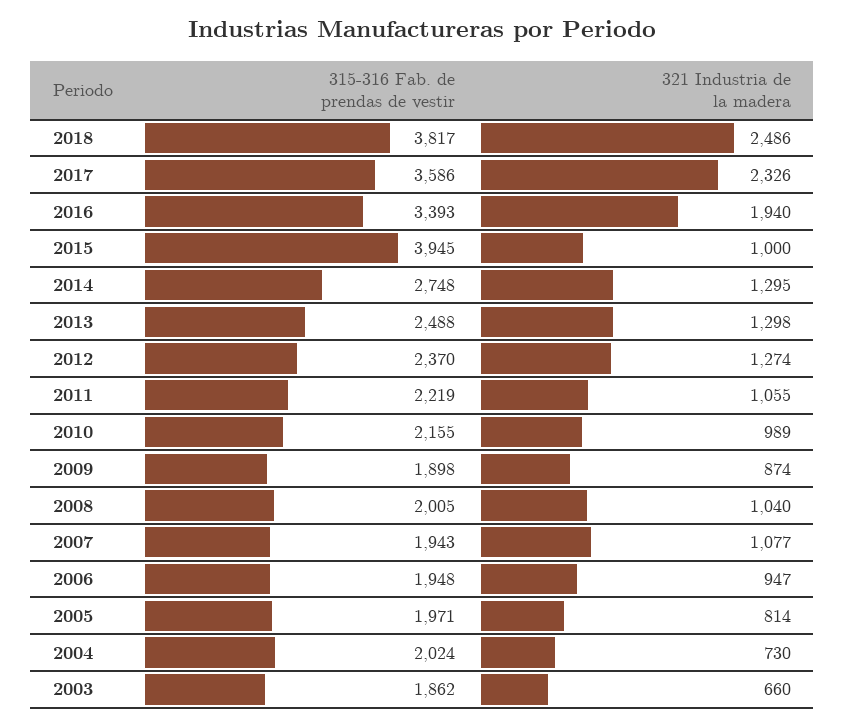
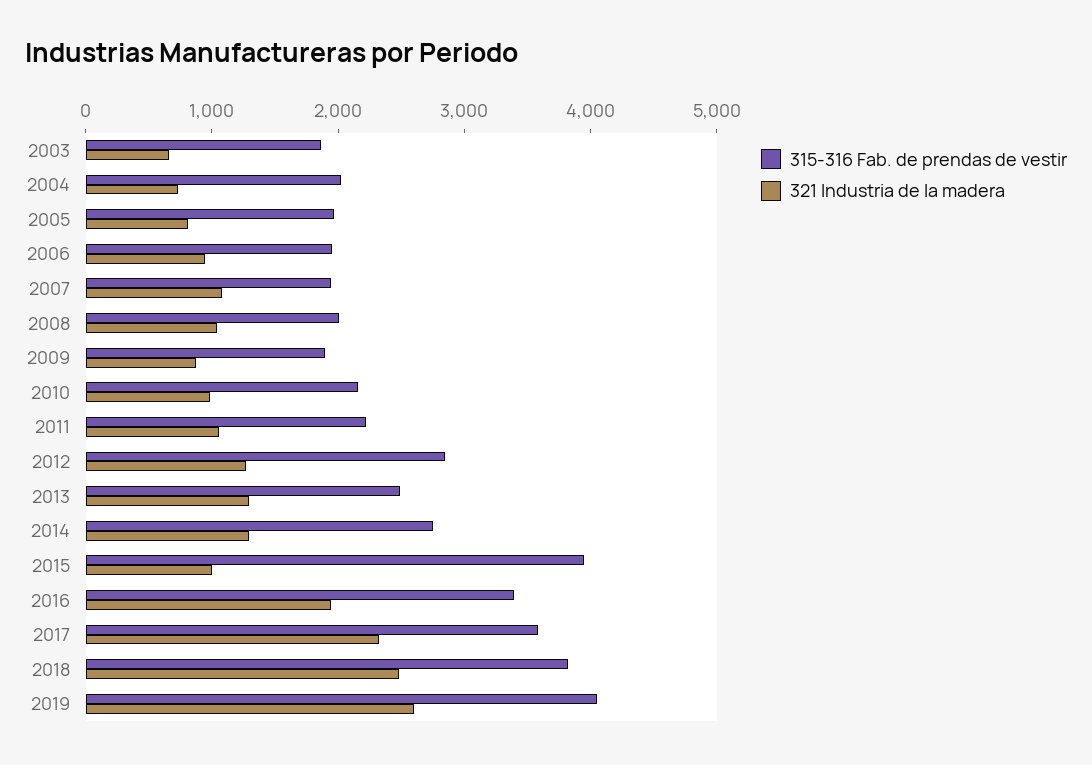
315-316 Fab. de prendas de vestir, 2012: 2370 -> 2800
315-316 Fab. de prendas de vestir, 2019: none -> 4000
321 Industria de la madera, 2019: none -> 2600

